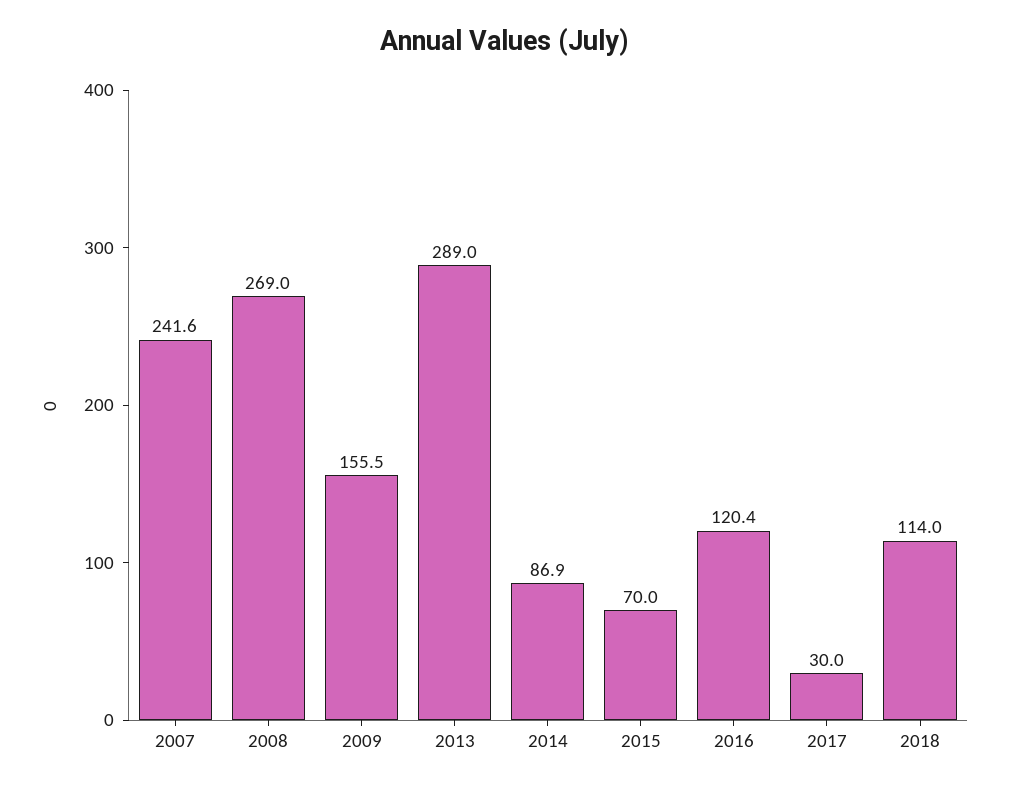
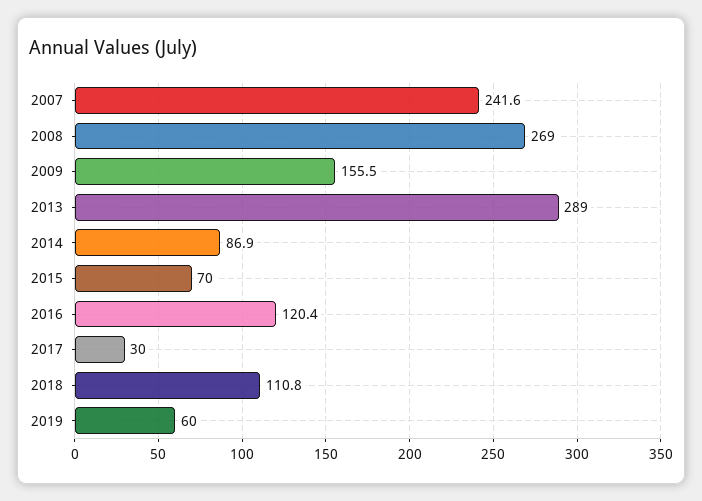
2018: 114 -> 110.8
2019: none -> 60

